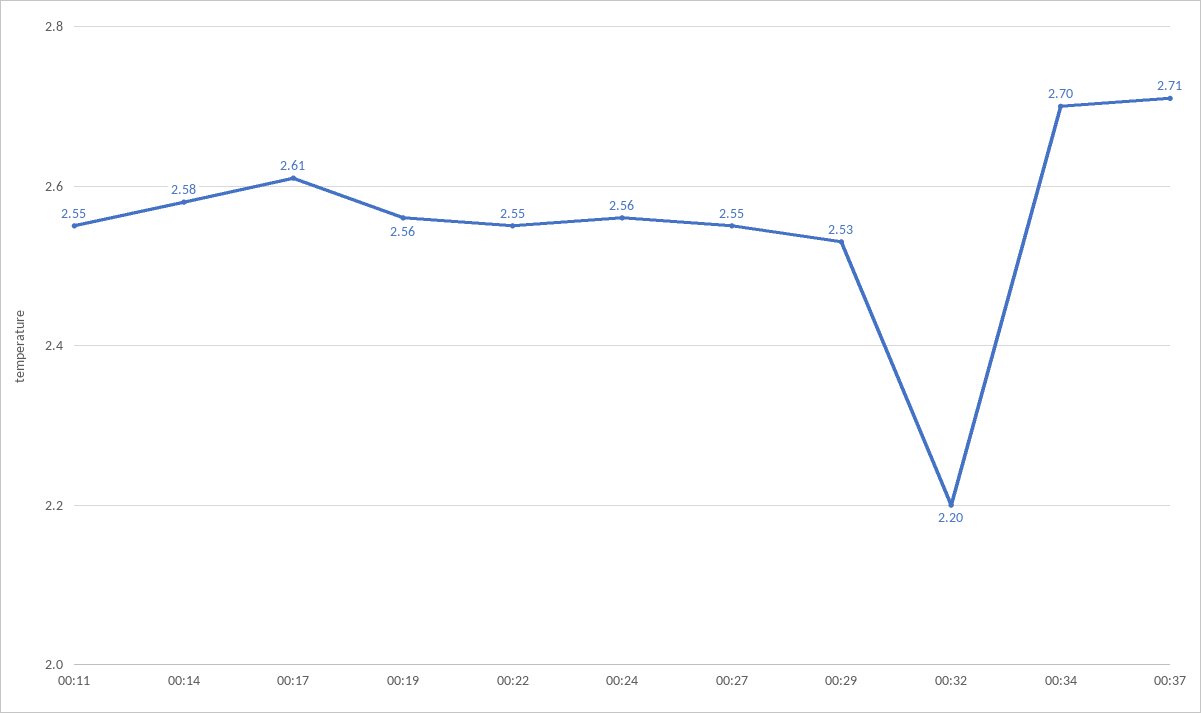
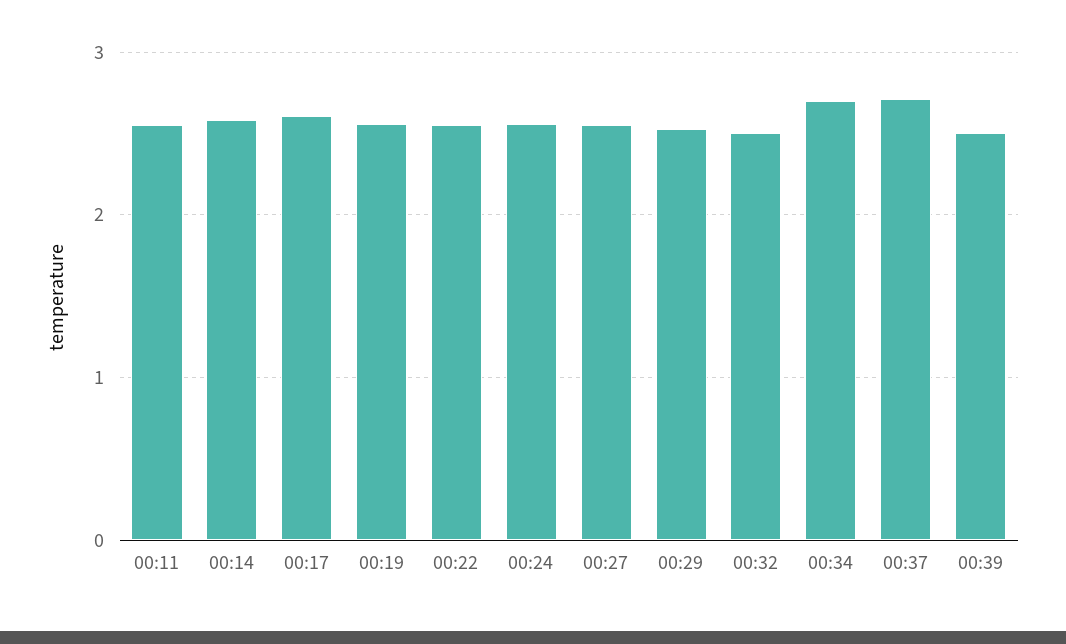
00:32: 2.2 -> 2.5
00:39: none -> 2.5

